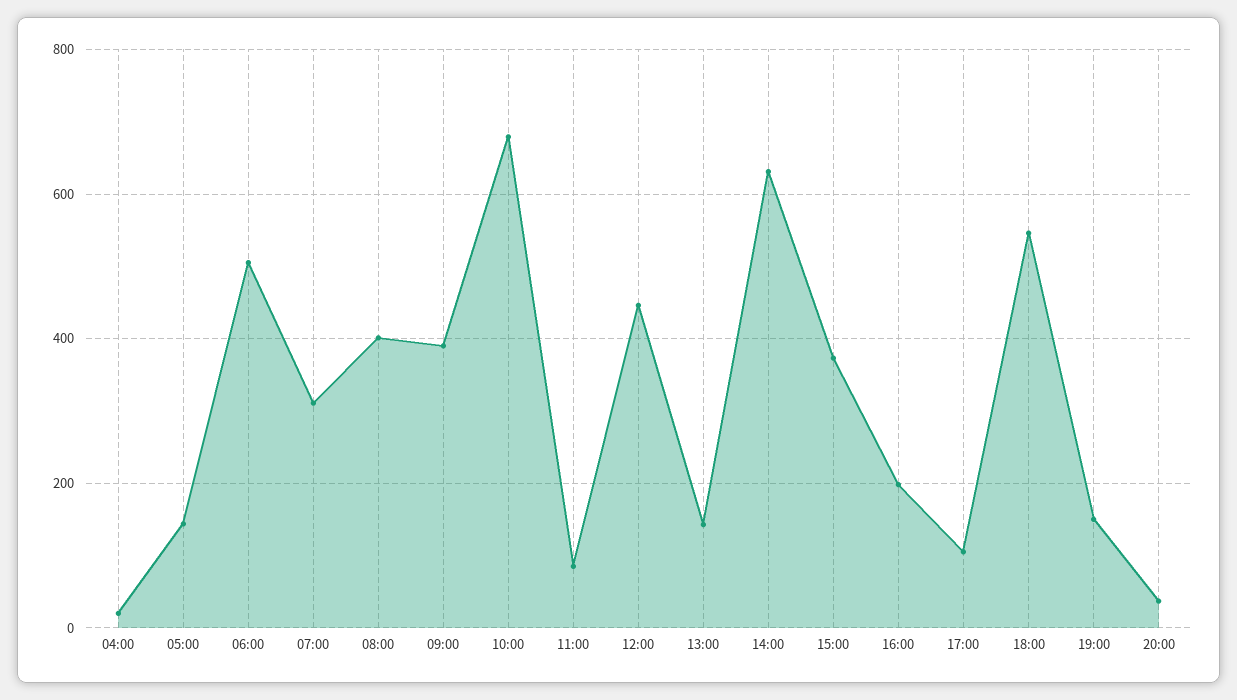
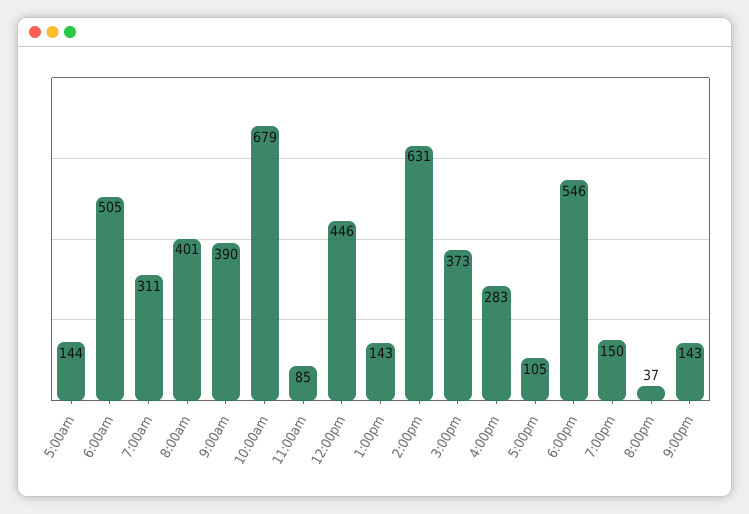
04:00: 20 -> none
16:00: 200 -> 283
9:00pm: none -> 143

